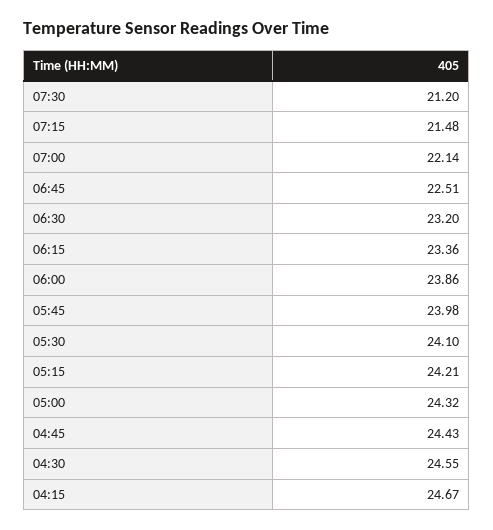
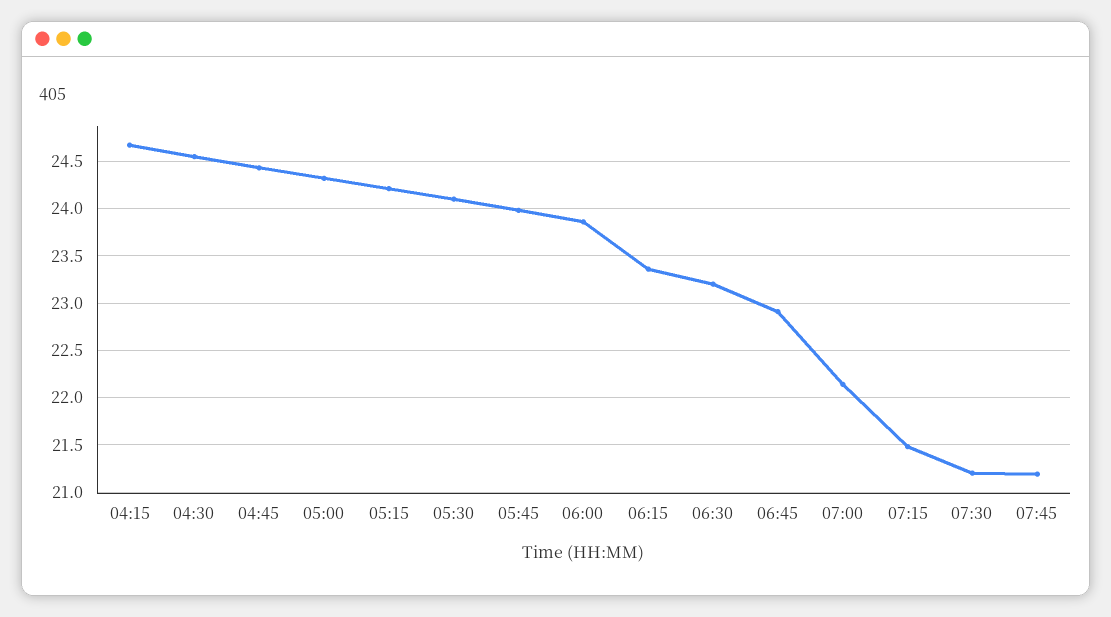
06:45: 22.51 -> 22.9
07:45: none -> 21.2

